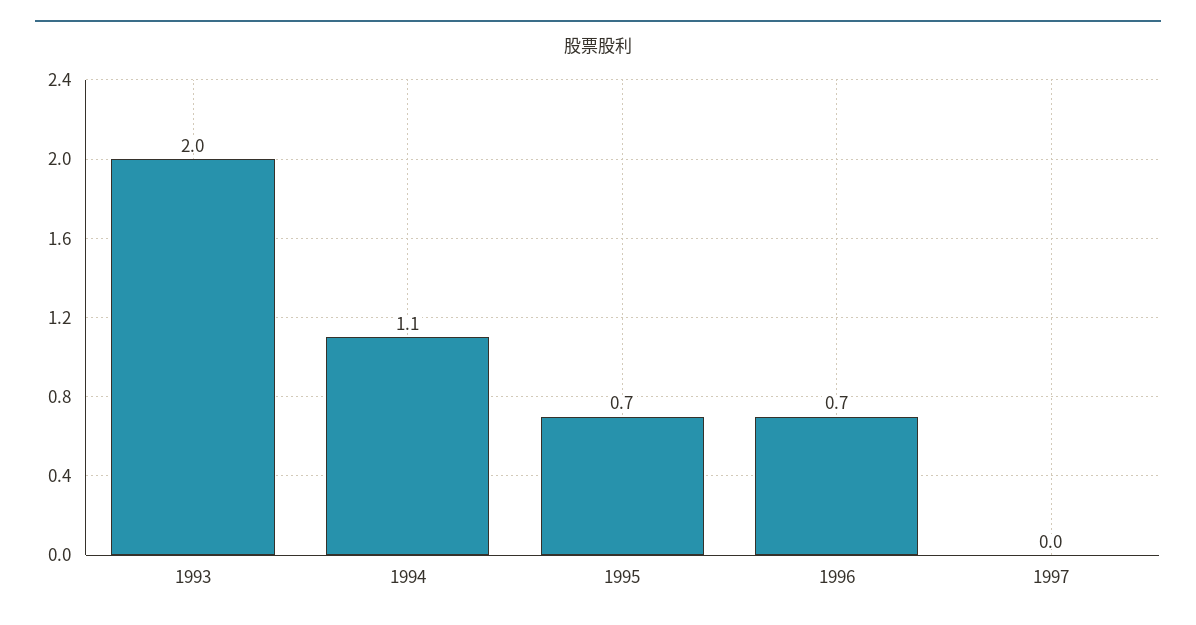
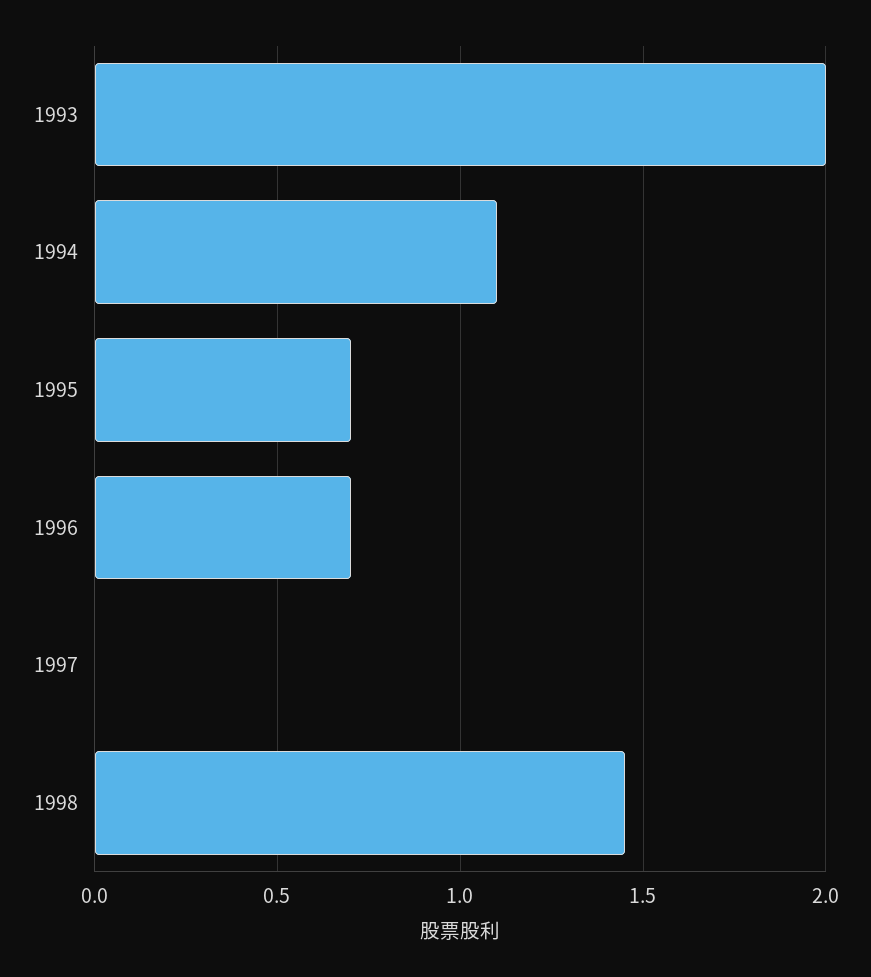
1998: none -> 1.45

